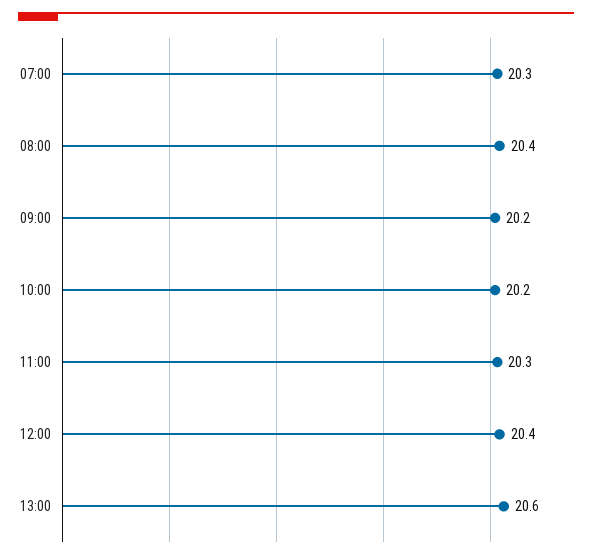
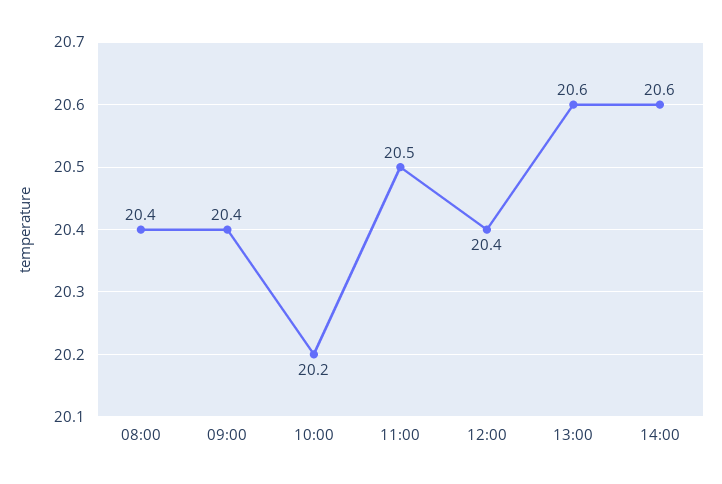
07:00: 20.3 -> none
09:00: 20.2 -> 20.4
11:00: 20.3 -> 20.5
14:00: none -> 20.6

